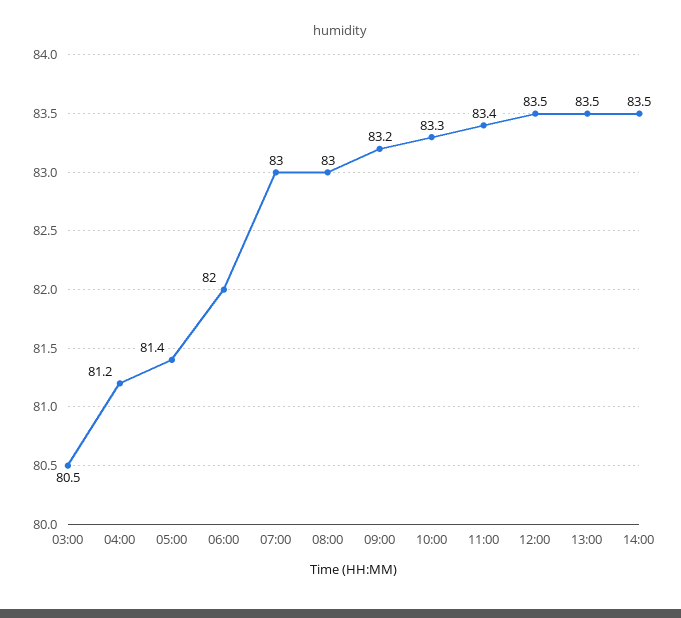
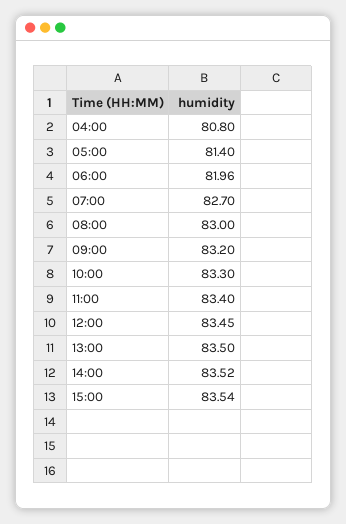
03:00: 80.5 -> none
04:00: 81.2 -> 80.8
07:00: 83 -> 82.7
15:00: none -> 83.54

